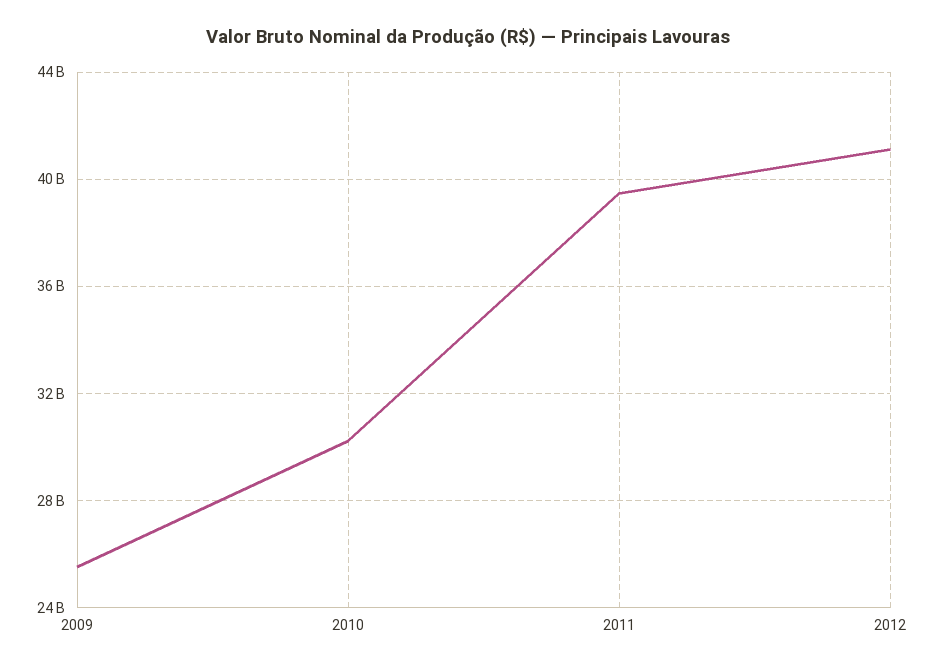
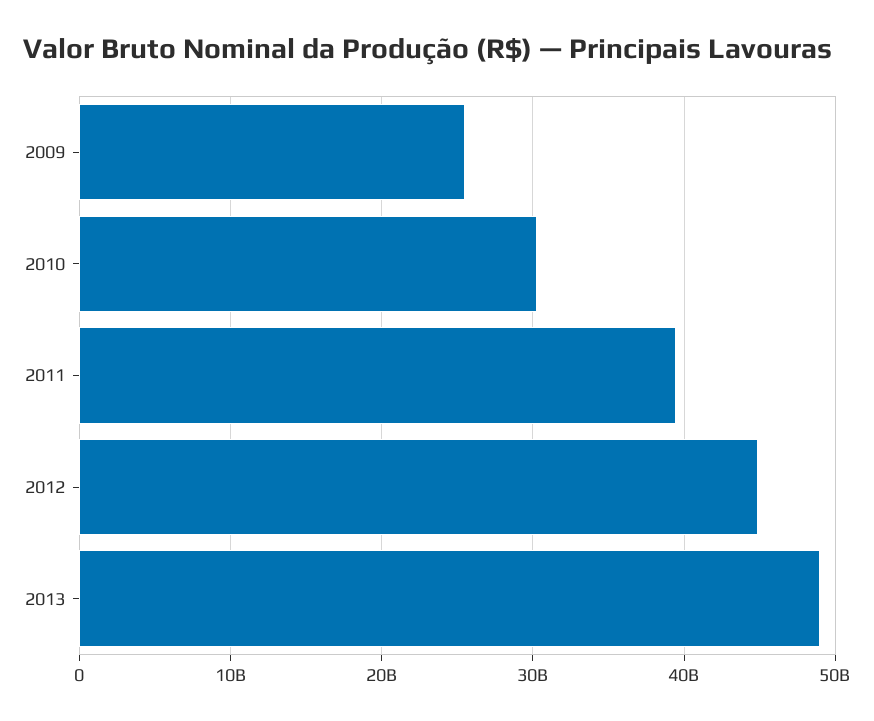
2012: 41000000000 -> 45000000000
2013: none -> 49000000000

